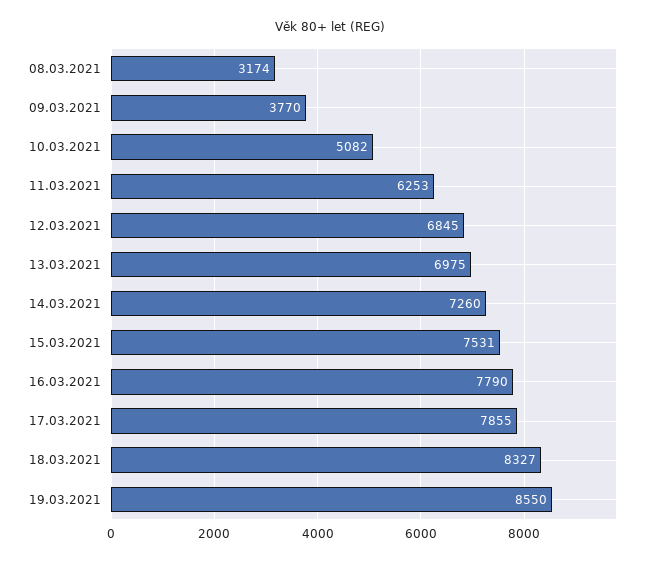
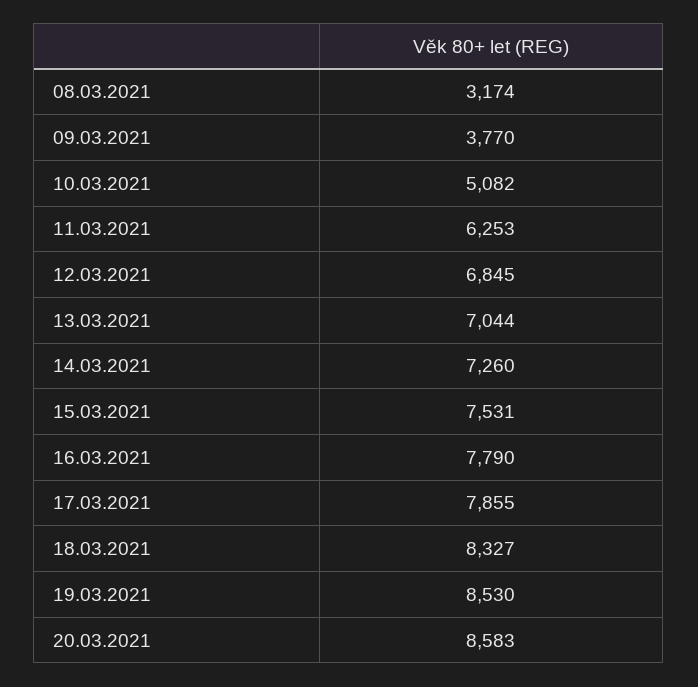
13.03.2021: 6975 -> 7044
19.03.2021: 8550 -> 8530
20.03.2021: none -> 8583

